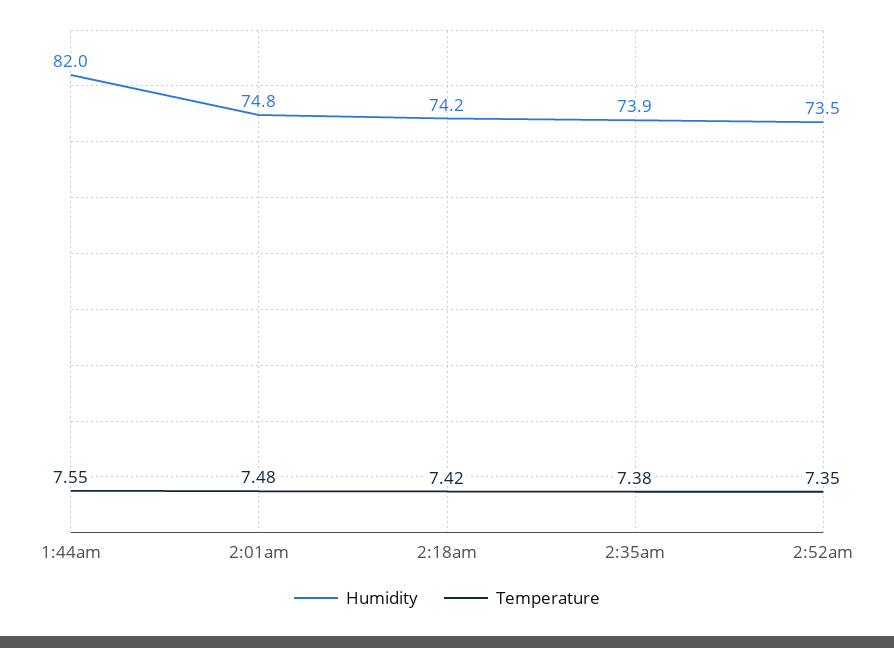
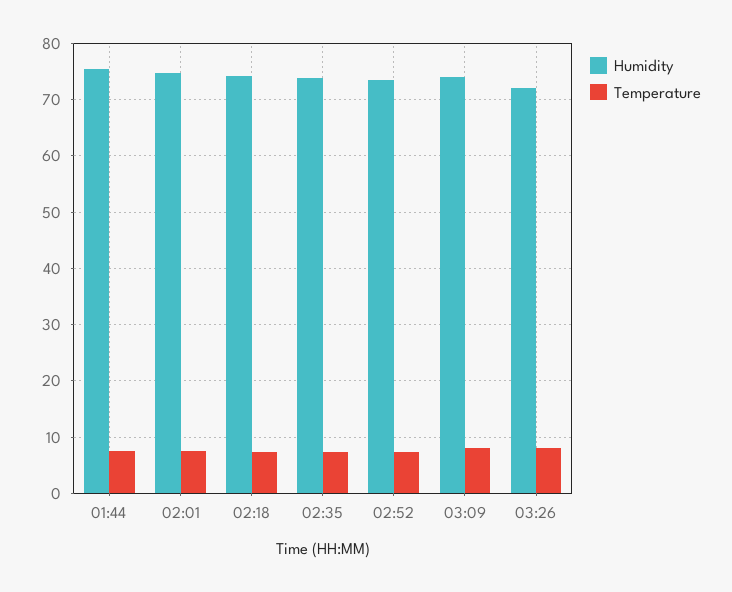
Humidity, 1:44am: 82 -> 76
Humidity, 03:09: none -> 74
Temperature, 03:09: none -> 8
Humidity, 03:26: none -> 72
Temperature, 03:26: none -> 8

